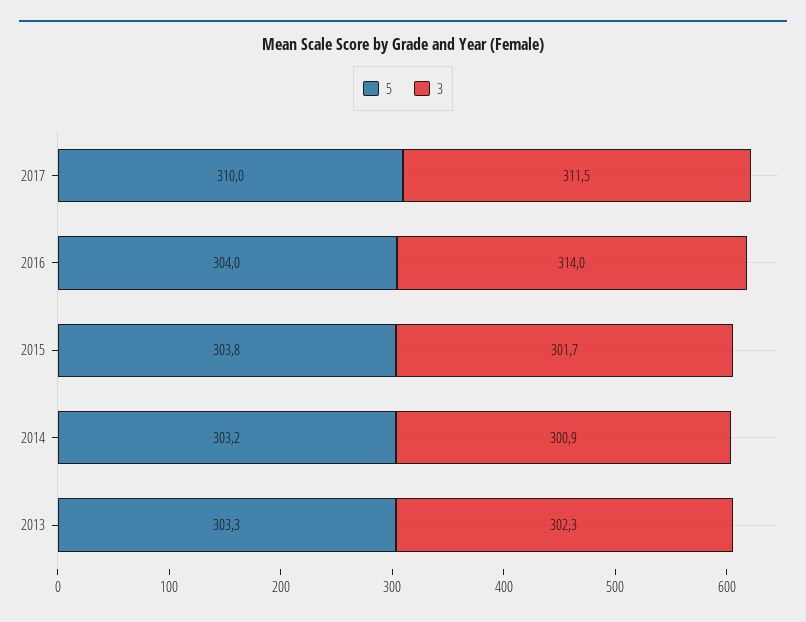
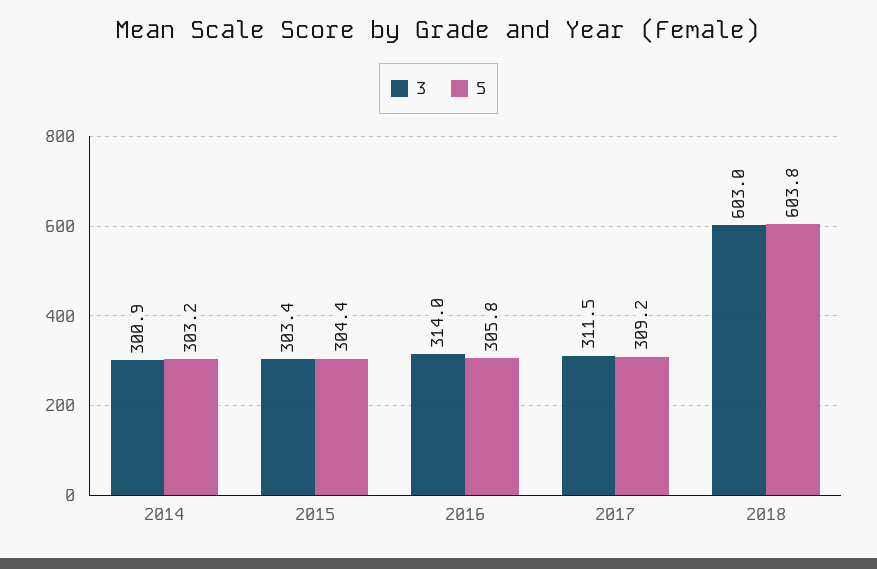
5, 2017: 310 -> 309.2
5, 2016: 304 -> 305.8
5, 2015: 303.8 -> 304.4
3, 2015: 301.7 -> 303.4
5, 2013: 303.3 -> none
3, 2013: 302.3 -> none
3, 2018: none -> 603
5, 2018: none -> 603.8

